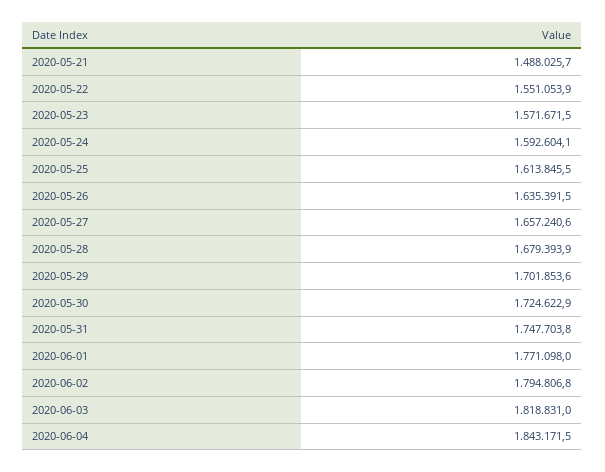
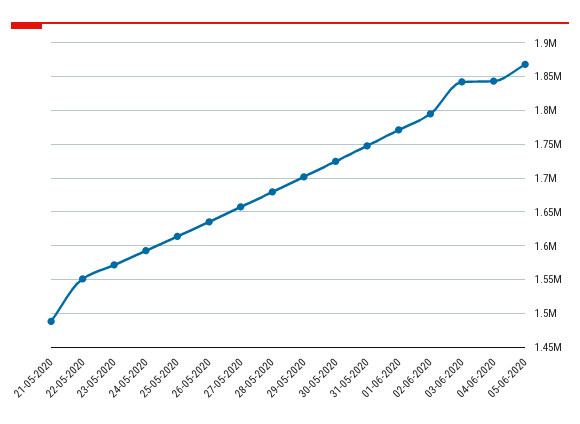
2020-06-03: 1818831 -> 1840000
05-06-2020: none -> 1870000

